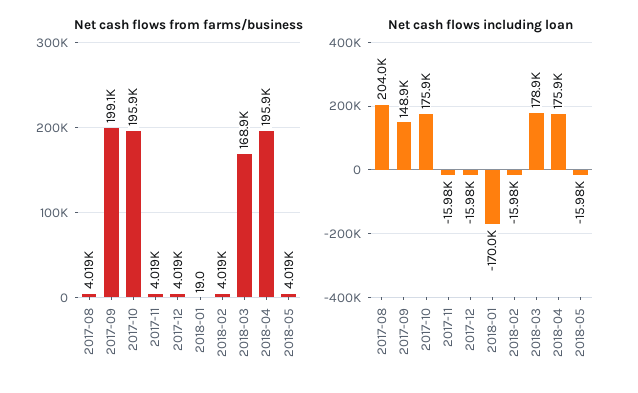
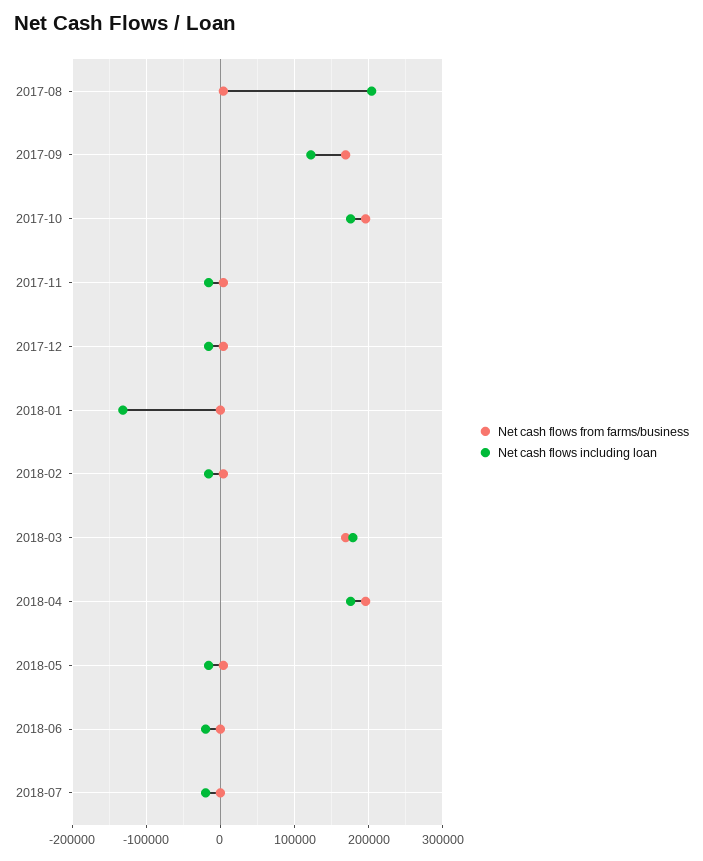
Net cash flows from farms/business, 2017-09: 199100 -> 170000
Net cash flows including loan, 2017-09: 148900 -> 120000
Net cash flows including loan, 2018-01: -170000 -> -130000
Net cash flows from farms/business, 2018-06: none -> 0
Net cash flows including loan, 2018-06: none -> -20000
Net cash flows from farms/business, 2018-07: none -> 0
Net cash flows including loan, 2018-07: none -> -20000

